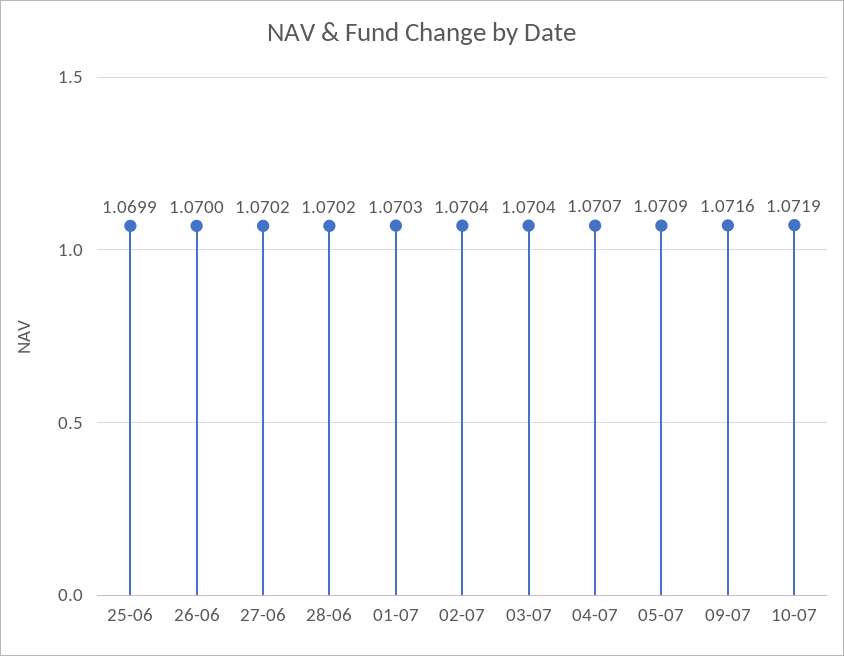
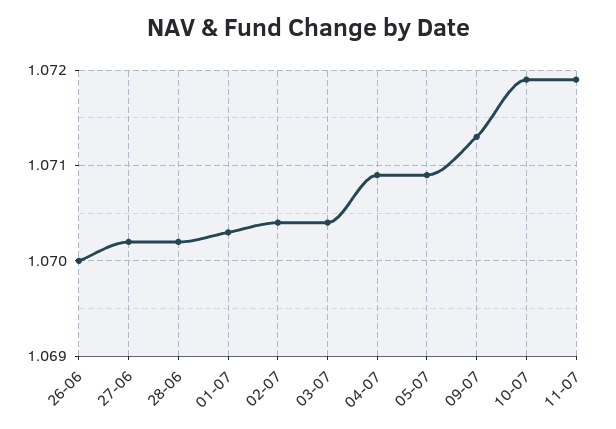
25-06: 1.0699 -> none
04-07: 1.0707 -> 1.0709
09-07: 1.0716 -> 1.0713
11-07: none -> 1.0719

